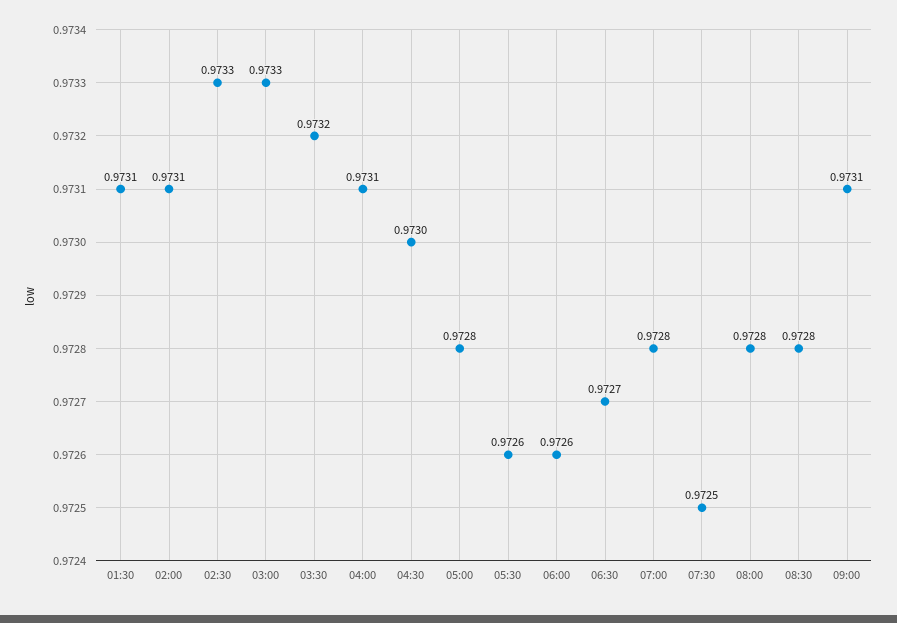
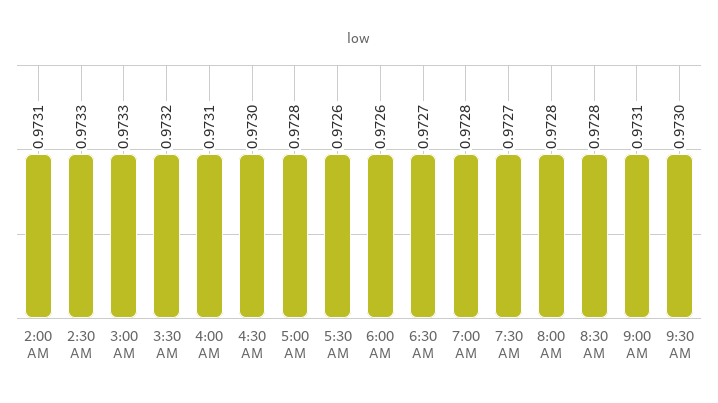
01:30: 0.9731 -> none
07:30: 0.9725 -> 0.9727
9:30 AM: none -> 0.973

